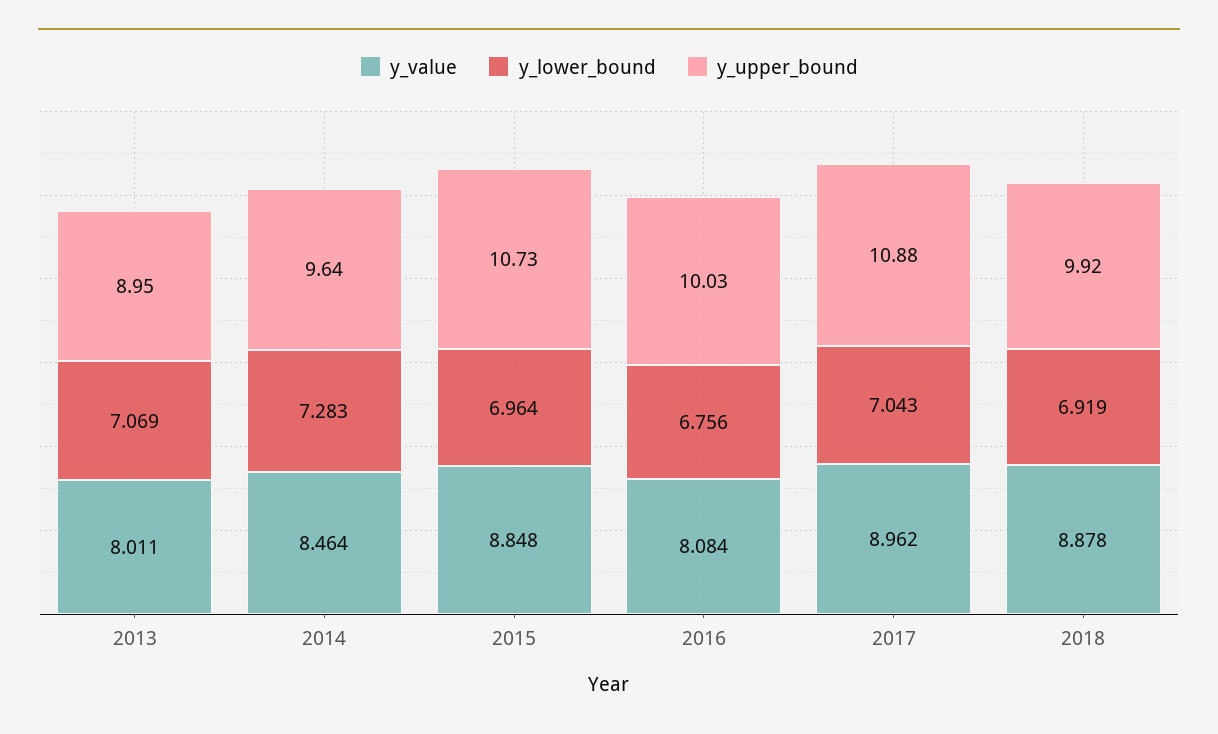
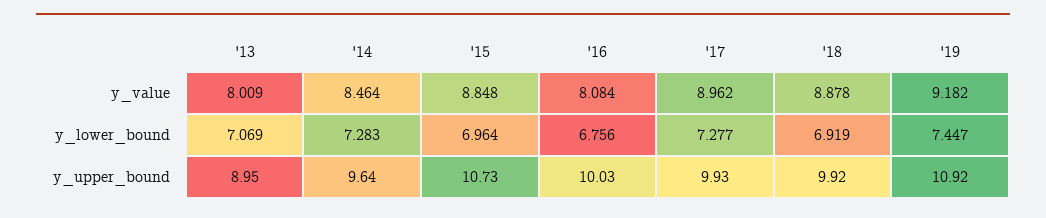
y_value, 2013: 8.011 -> 8.009
y_lower_bound, 2017: 7.043 -> 7.277
y_upper_bound, 2017: 10.88 -> 9.93
y_value, '19: none -> 9.182
y_lower_bound, '19: none -> 7.447
y_upper_bound, '19: none -> 10.92

